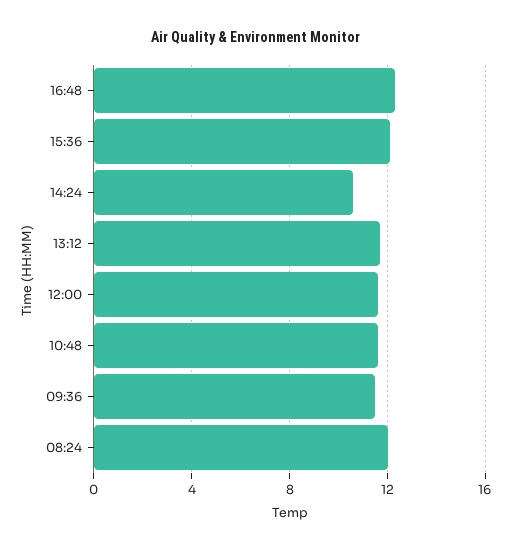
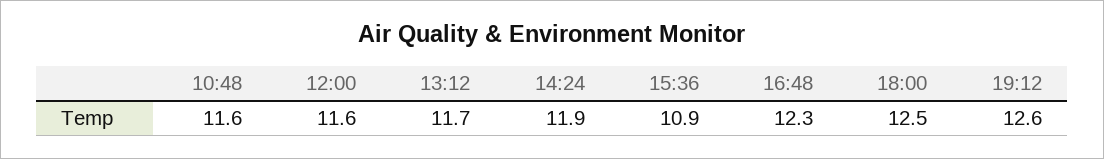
15:36: 12 -> 10.9
14:24: 10.5 -> 11.9
09:36: 11.5 -> none
08:24: 12 -> none
18:00: none -> 12.5
19:12: none -> 12.6

